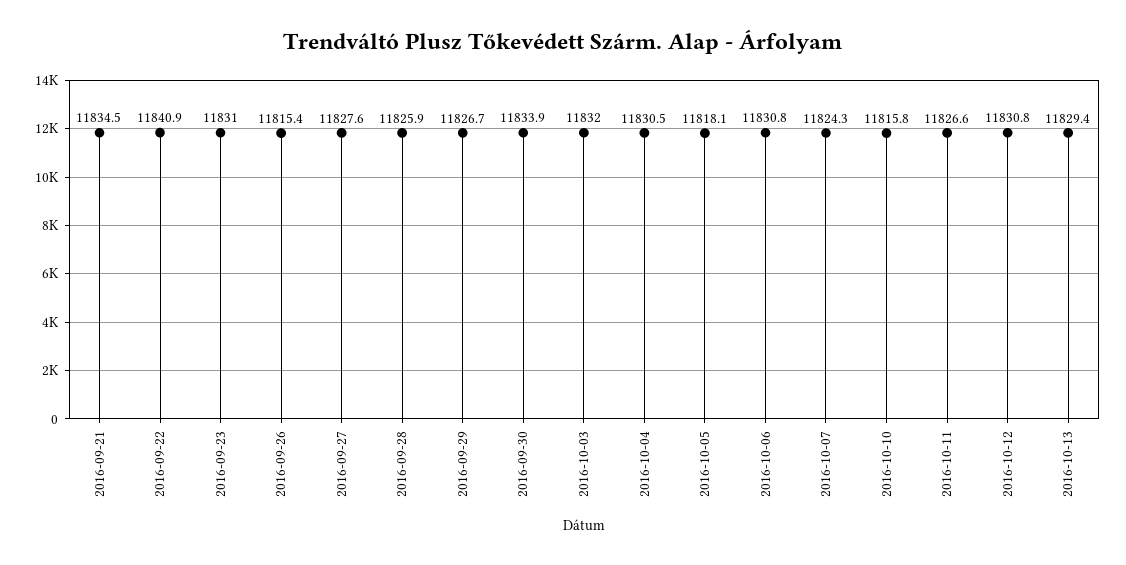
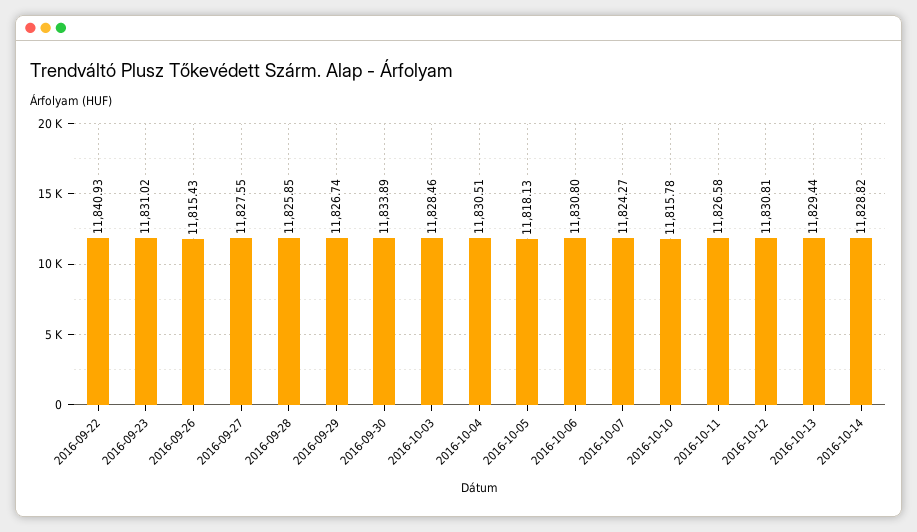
2016-09-21: 11834.5 -> none
2016-10-03: 11832 -> 11828.46
2016-10-14: none -> 11828.82

